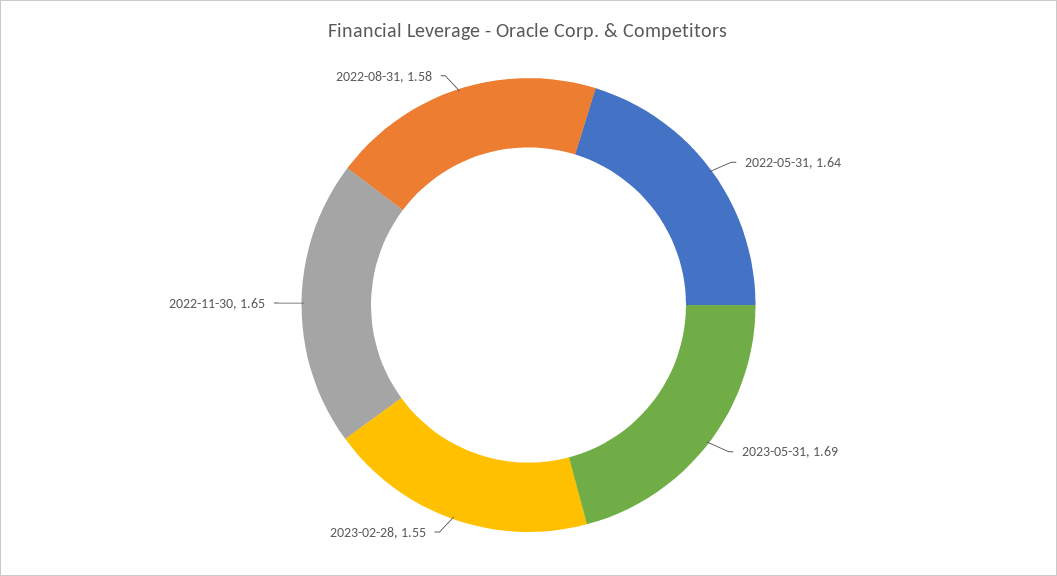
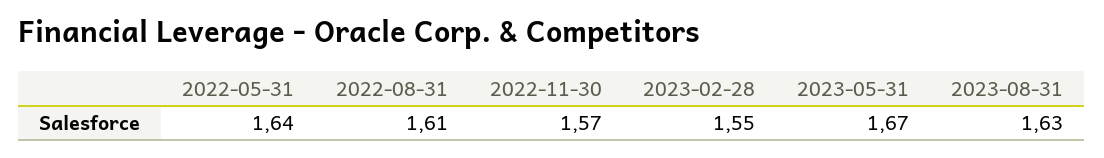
2023-05-31: 1.69 -> 1.67
2022-11-30: 1.65 -> 1.57
2022-08-31: 1.58 -> 1.61
2023-08-31: none -> 1.63

